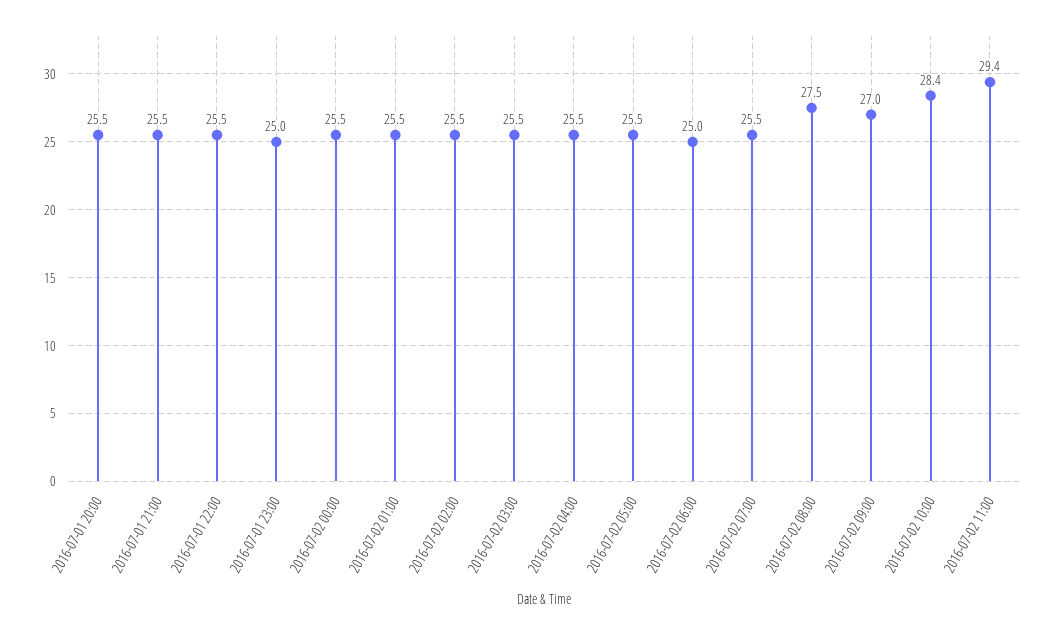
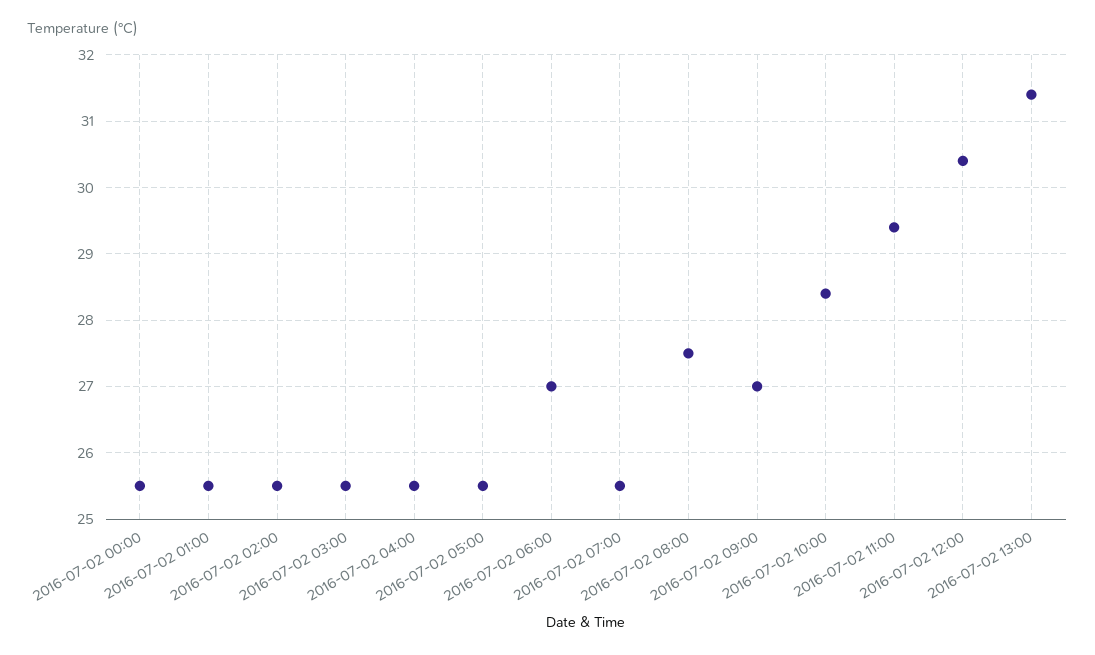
2016-07-01 20:00: 25.5 -> none
2016-07-01 21:00: 25.5 -> none
2016-07-01 22:00: 25.5 -> none
2016-07-01 23:00: 25 -> none
2016-07-02 06:00: 25 -> 27
2016-07-02 12:00: none -> 30.4
2016-07-02 13:00: none -> 31.4

